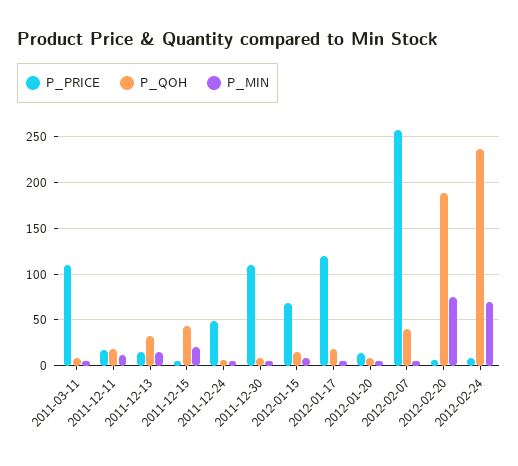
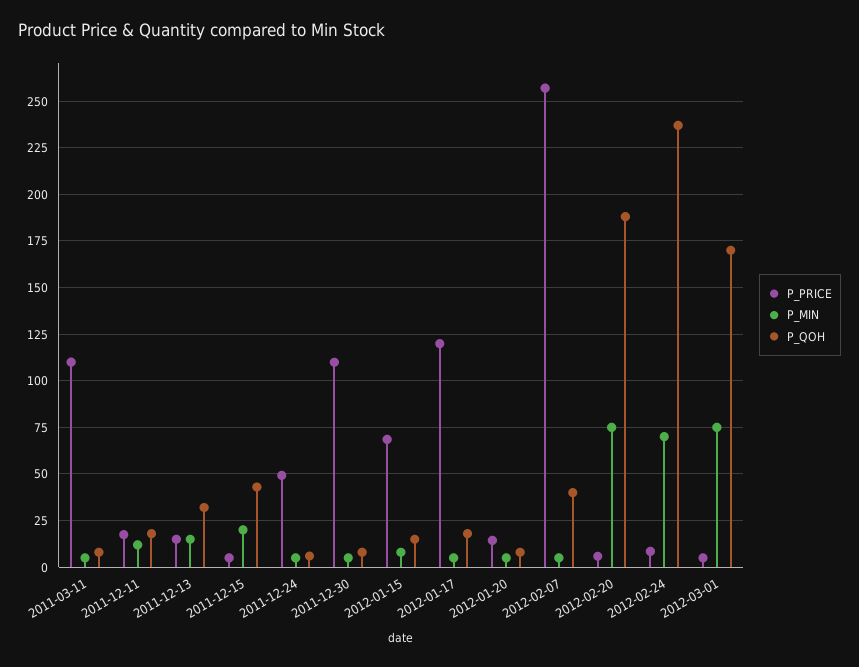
P_PRICE, 2012-03-01: none -> 5
P_MIN, 2012-03-01: none -> 75
P_QOH, 2012-03-01: none -> 170

